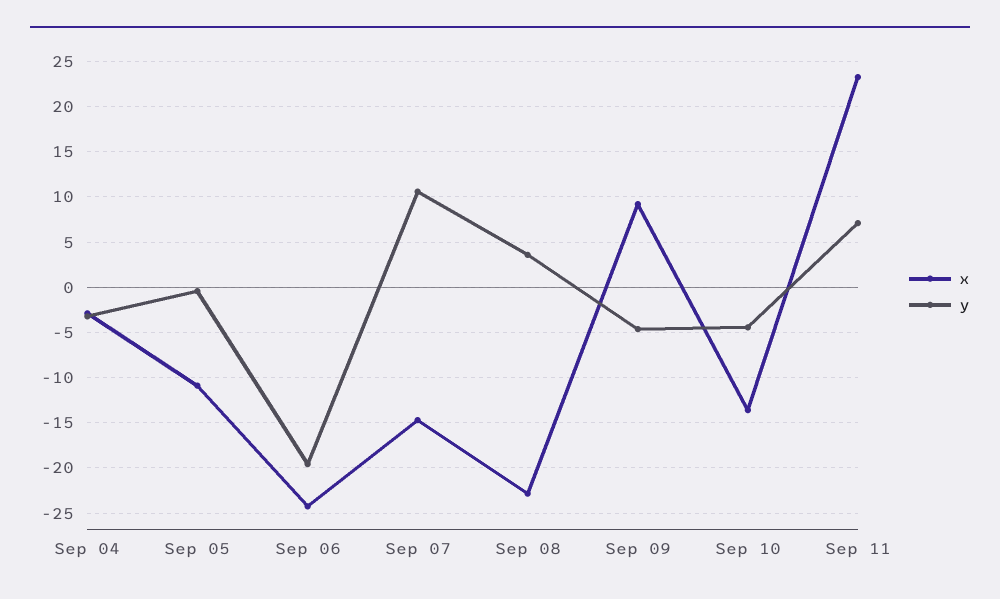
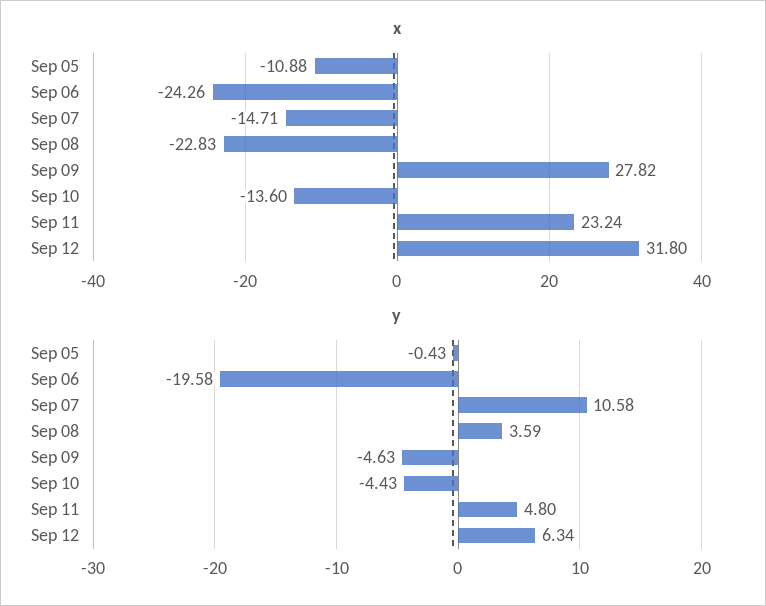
x, Sep 04: -3 -> none
y, Sep 04: -3 -> none
x, Sep 09: 9 -> 27.82
y, Sep 11: 7 -> 4.8
x, Sep 12: none -> 31.8
y, Sep 12: none -> 6.34

